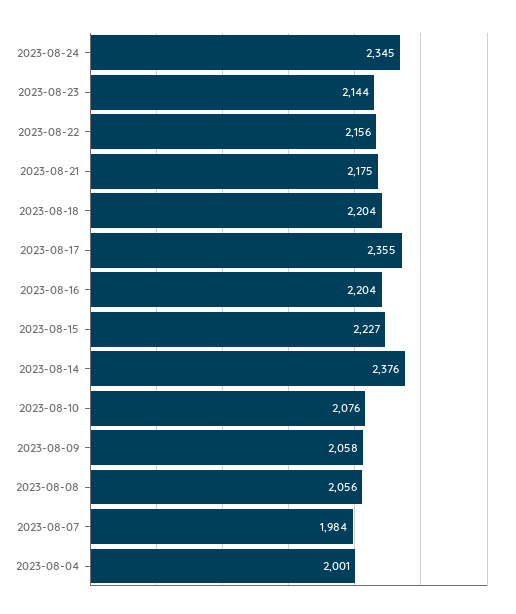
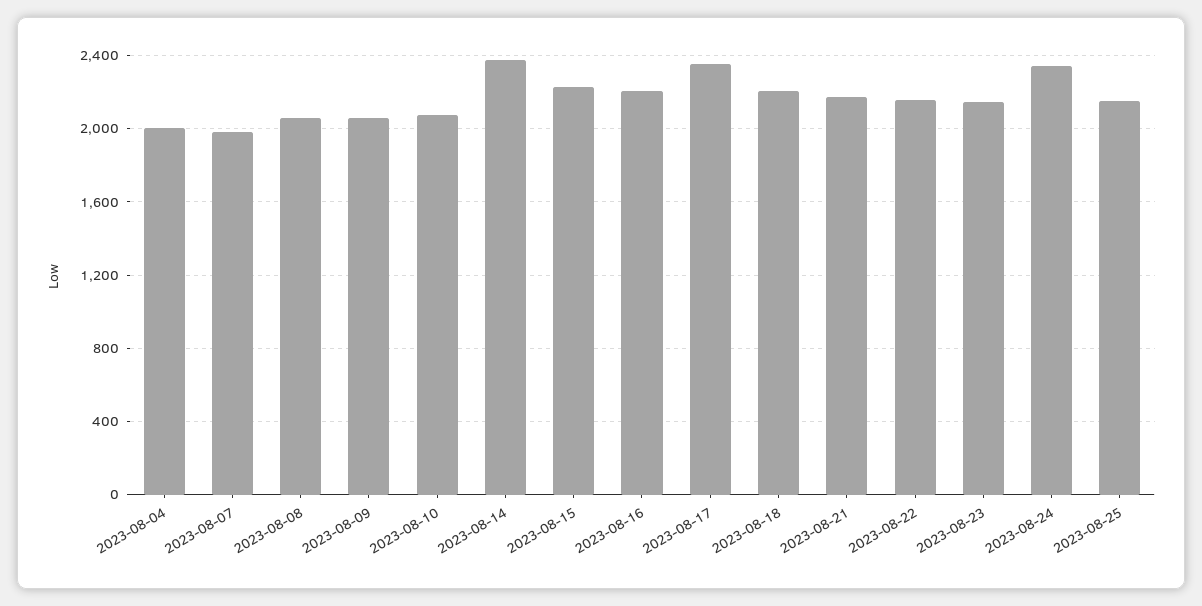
2023-08-25: none -> 2150

